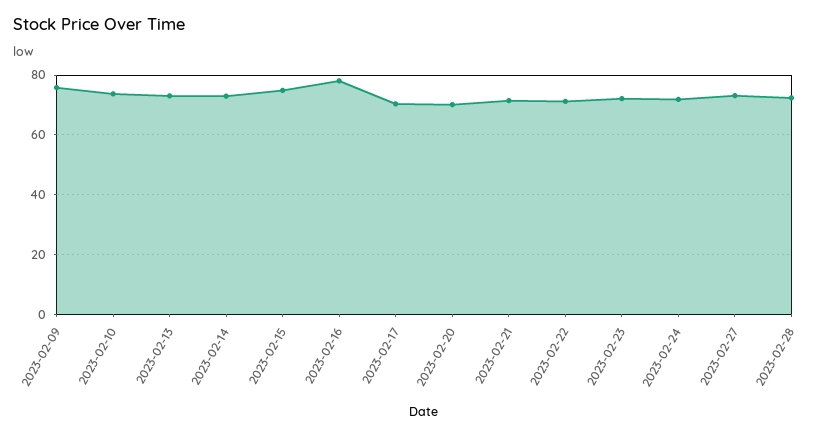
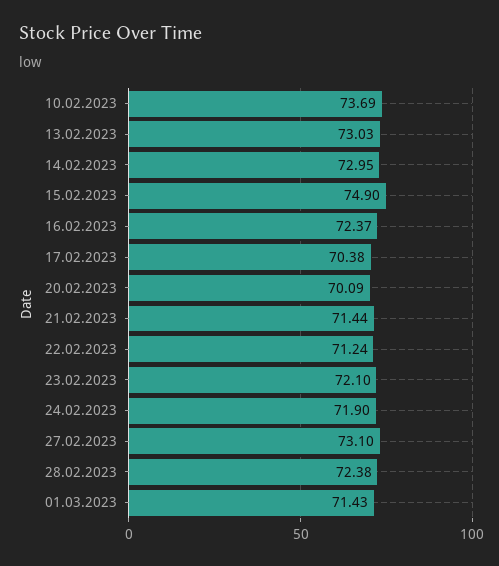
2023-02-09: 75 -> none
2023-02-16: 77.5 -> 72.37
01.03.2023: none -> 71.43

